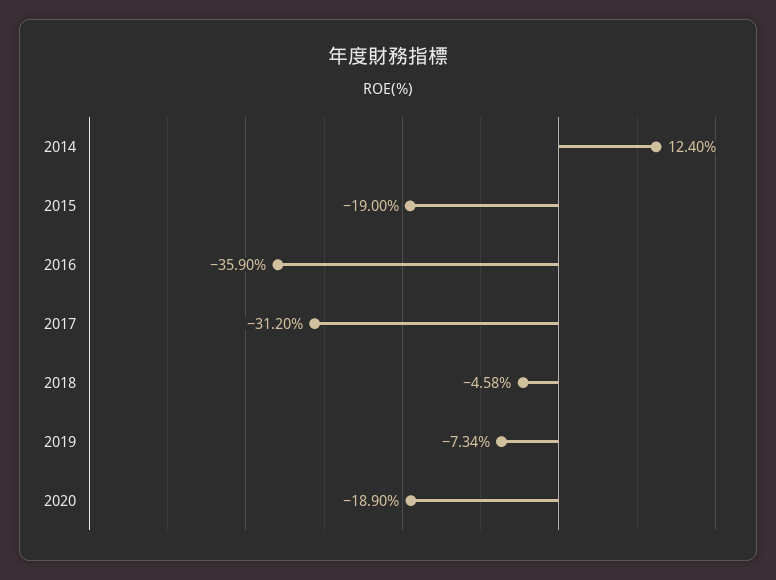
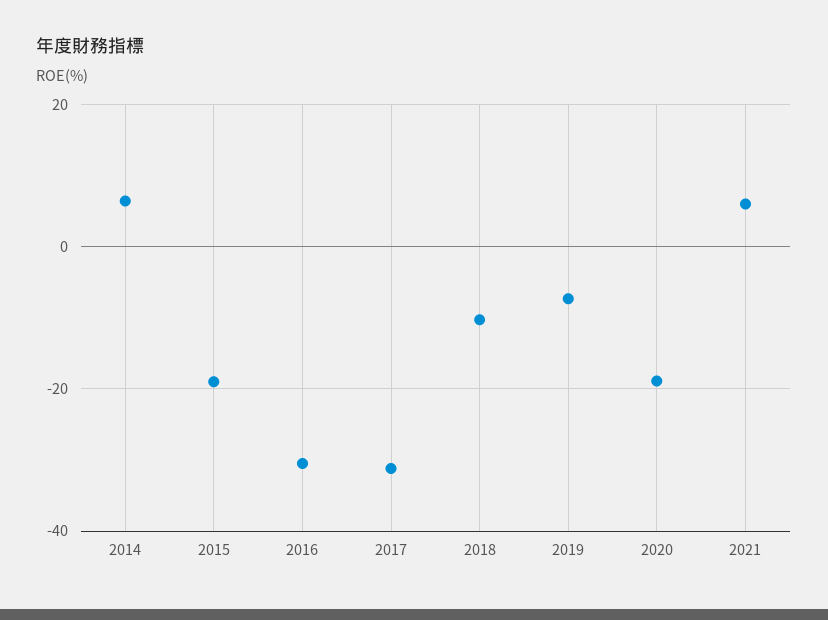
2014: 12.4 -> 6
2016: -35.9 -> -30
2018: -4.58 -> -10
2021: none -> 6

